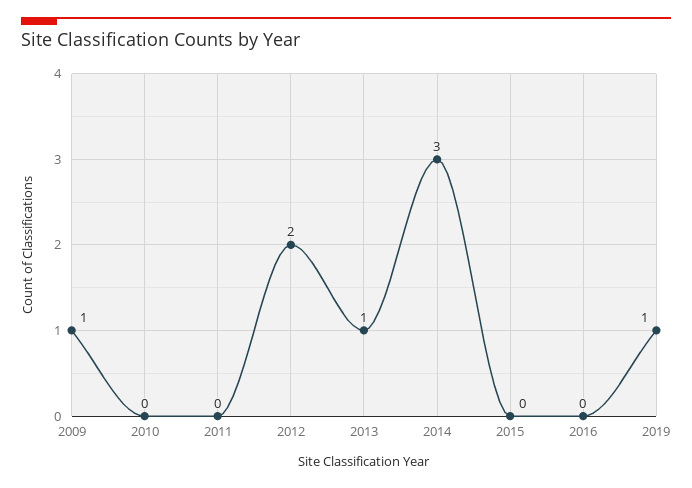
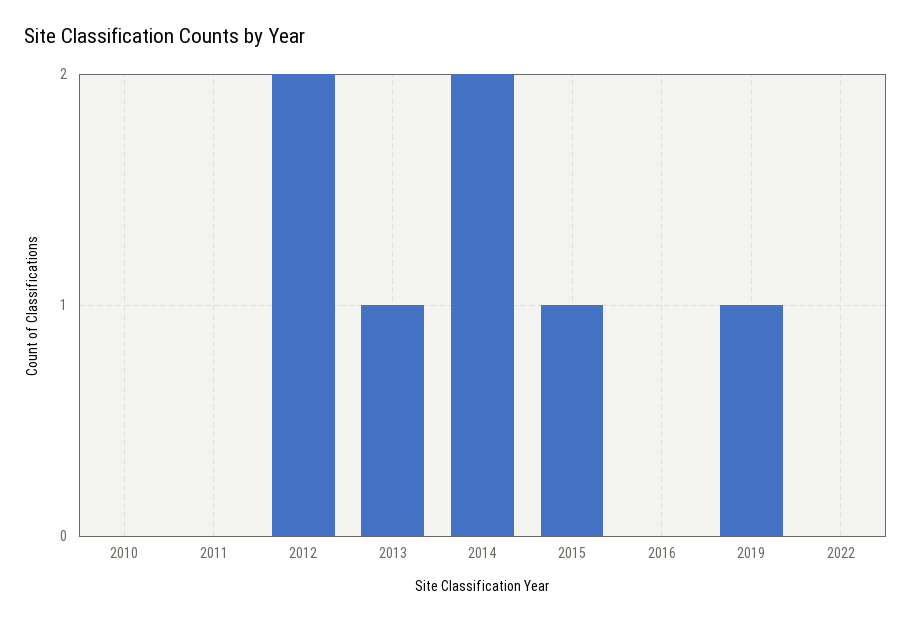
2009: 1 -> none
2014: 3 -> 2
2015: 0 -> 1
2022: none -> 0

